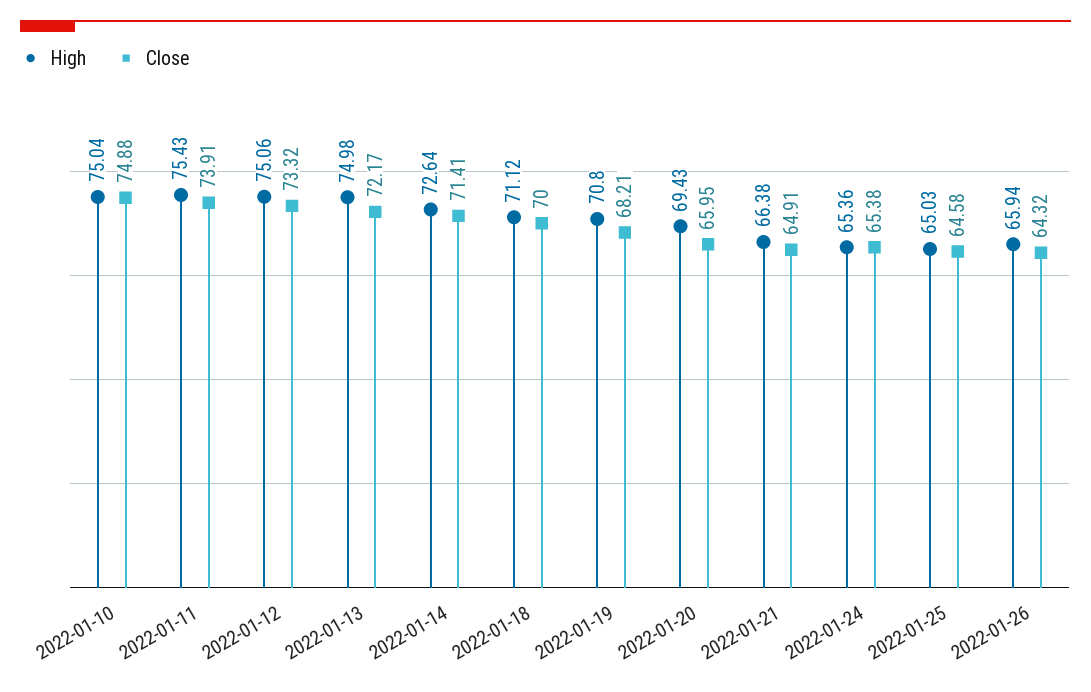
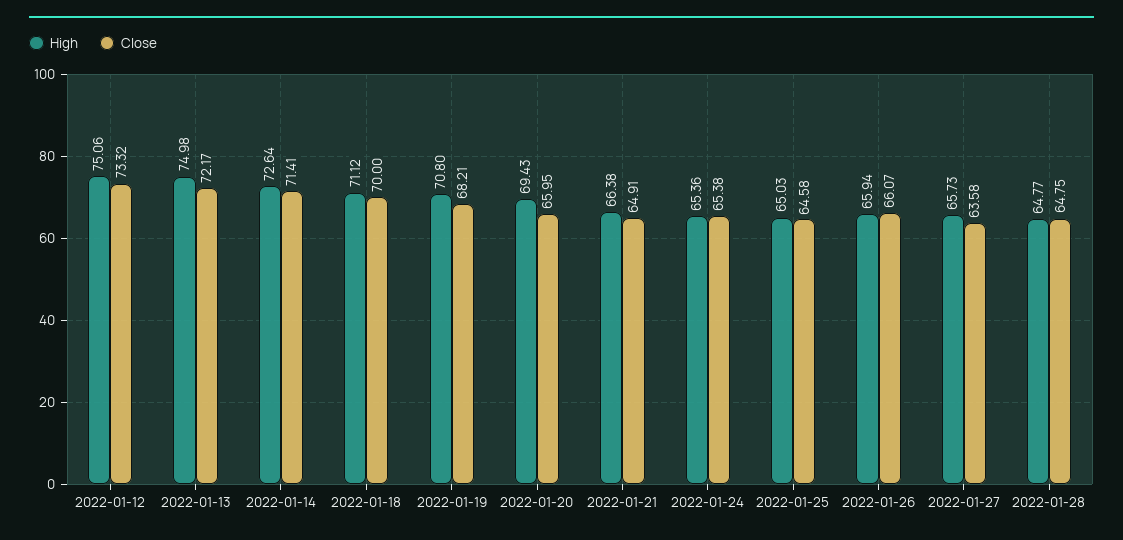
High, 2022-01-10: 75.04 -> none
Close, 2022-01-10: 74.88 -> none
High, 2022-01-11: 75.43 -> none
Close, 2022-01-11: 73.91 -> none
Close, 2022-01-26: 64.32 -> 66.07
High, 2022-01-27: none -> 65.73
Close, 2022-01-27: none -> 63.58
High, 2022-01-28: none -> 64.77
Close, 2022-01-28: none -> 64.75

